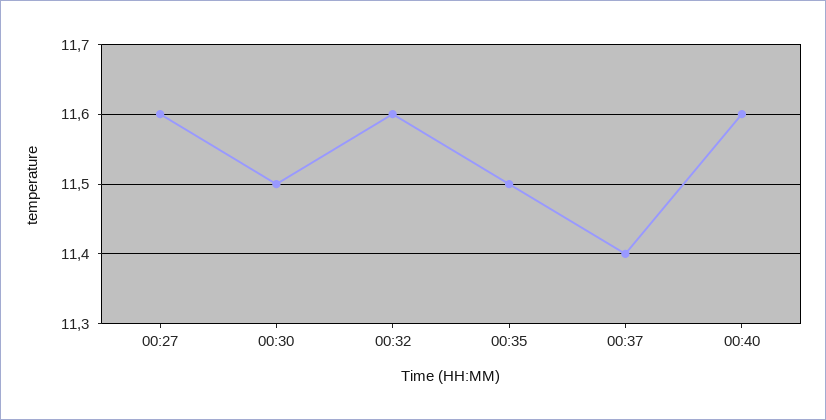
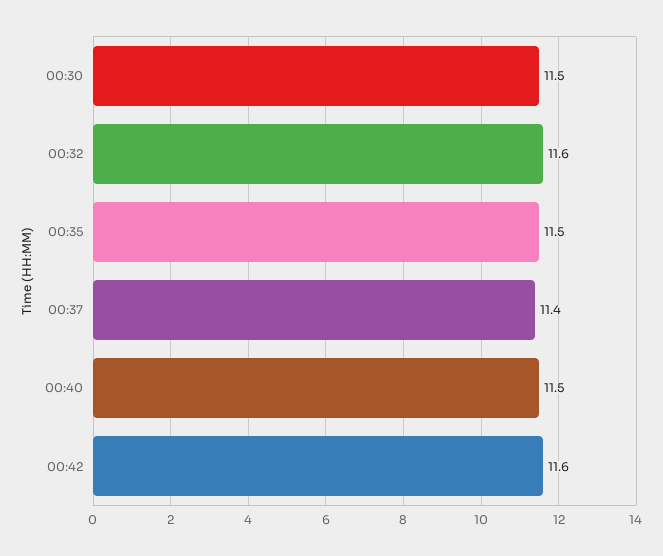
00:27: 11.6 -> none
00:40: 11.6 -> 11.5
00:42: none -> 11.6

